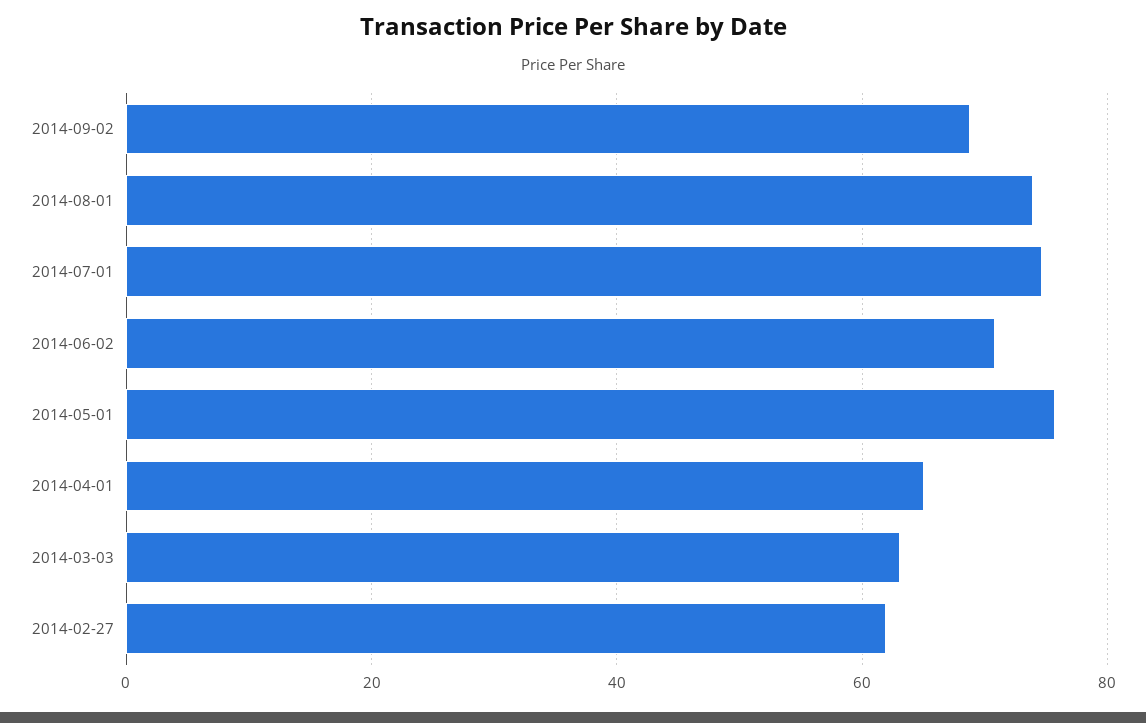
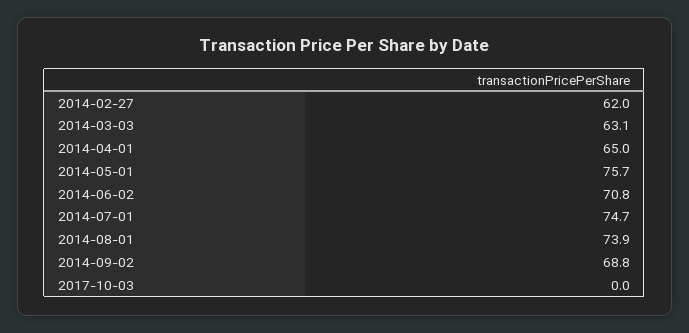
2017-10-03: none -> 0

